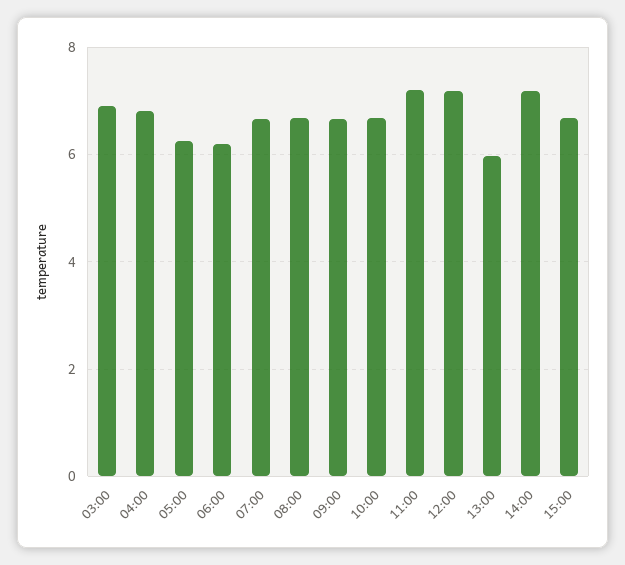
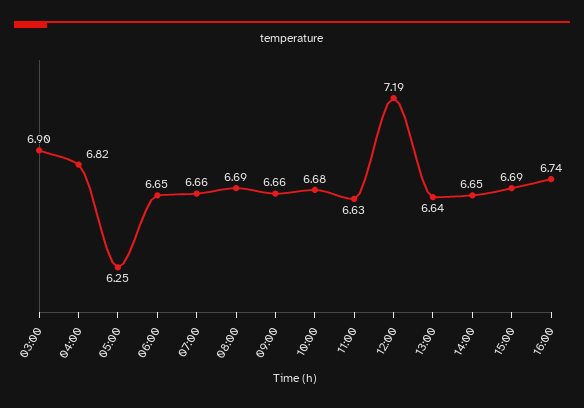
06:00: 6.2 -> 6.65
11:00: 7.2 -> 6.63
13:00: 6 -> 6.64
14:00: 7.2 -> 6.65
16:00: none -> 6.74

